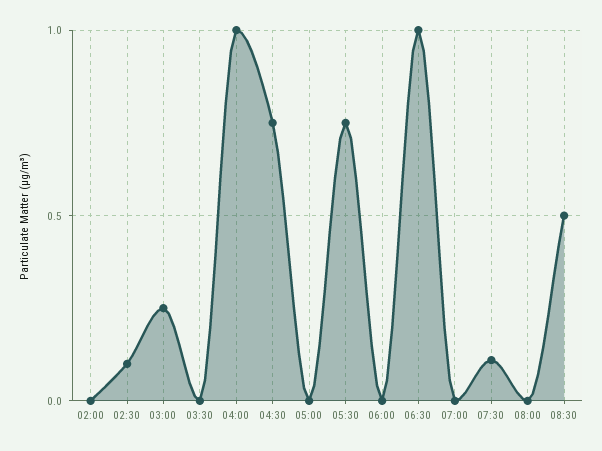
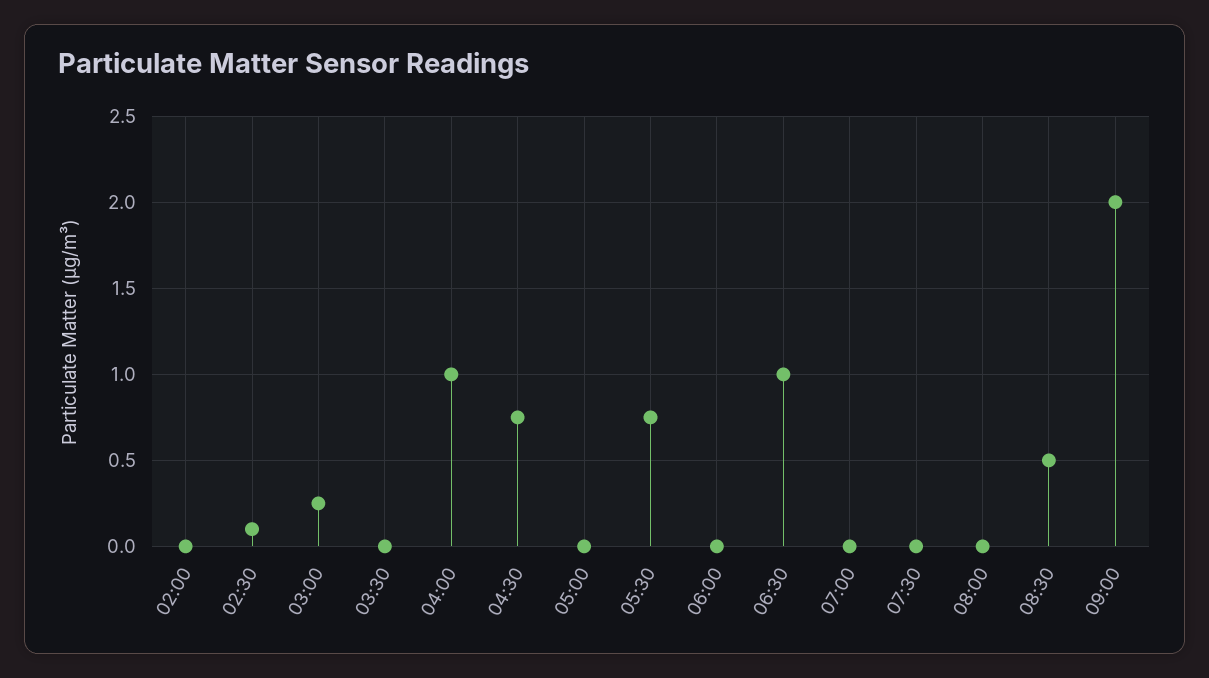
07:30: 0.1 -> 0
09:00: none -> 2

